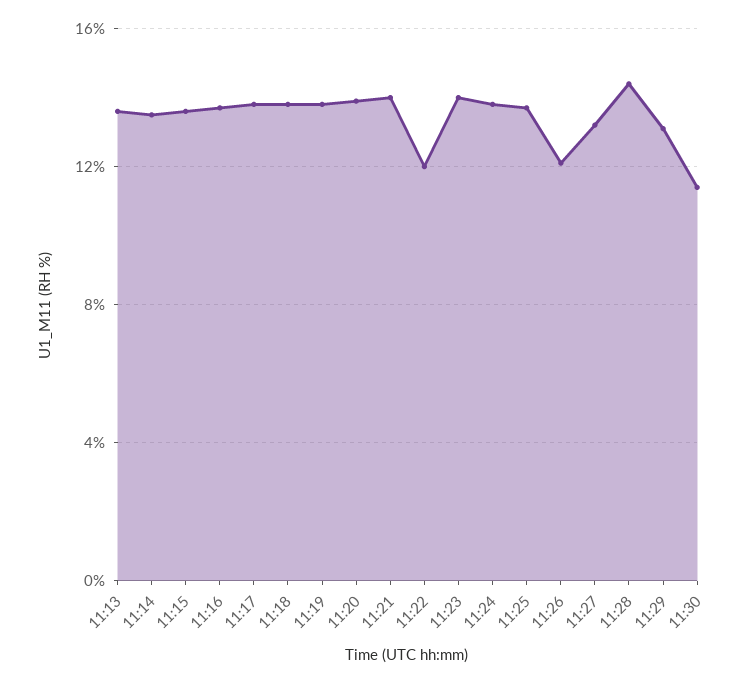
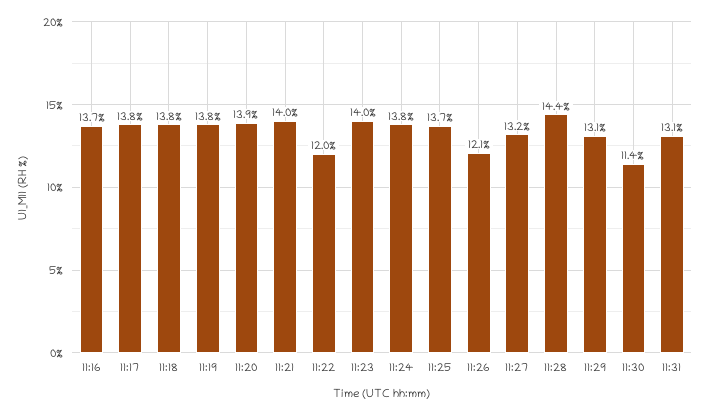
11:13: 13.5 -> none
11:14: 13.5 -> none
11:15: 13.5 -> none
11:31: none -> 13.1

